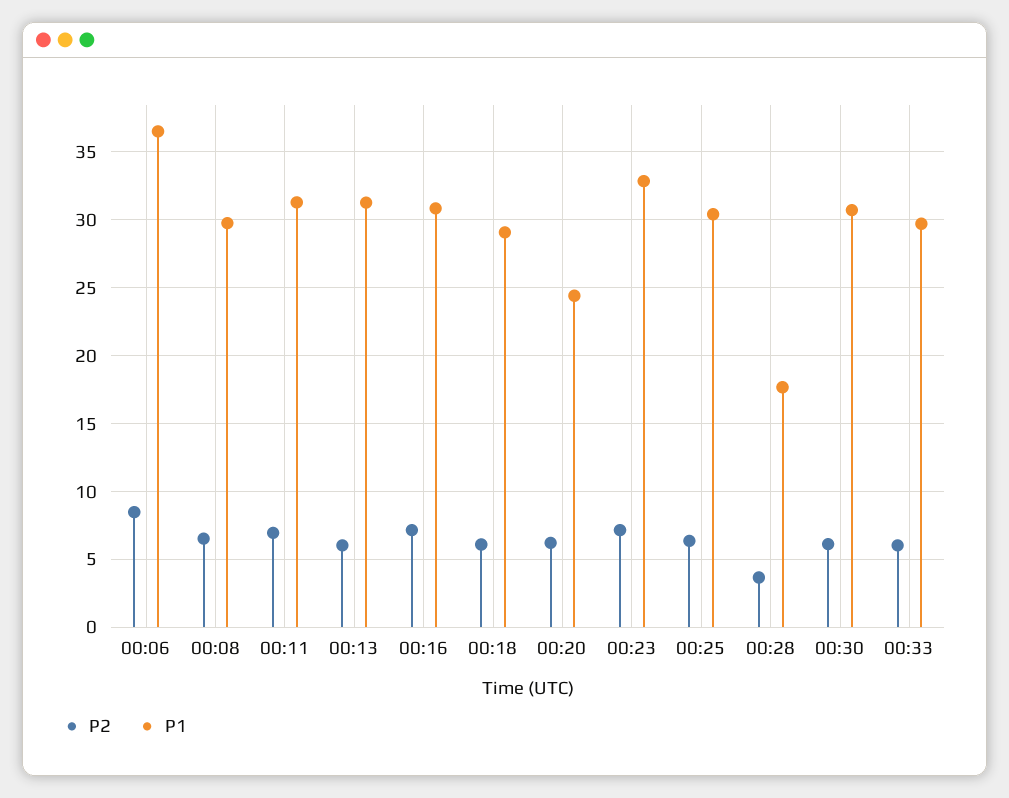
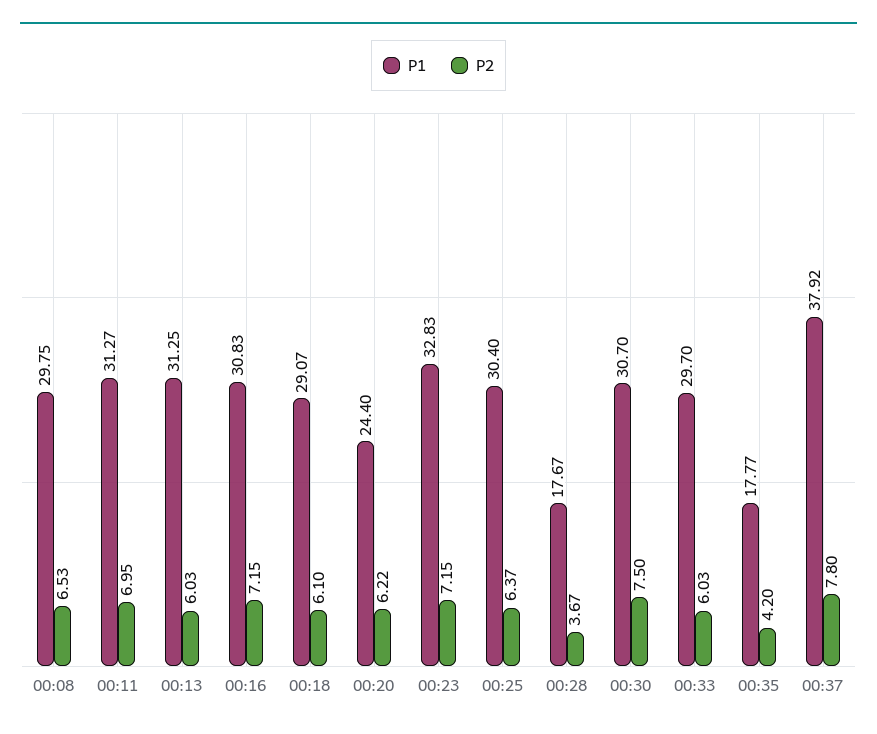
P2, 00:06: 8.5 -> none
P1, 00:06: 36.5 -> none
P2, 00:30: 6 -> 7.5
P1, 00:35: none -> 17.77
P2, 00:35: none -> 4.2
P1, 00:37: none -> 37.92
P2, 00:37: none -> 7.8

